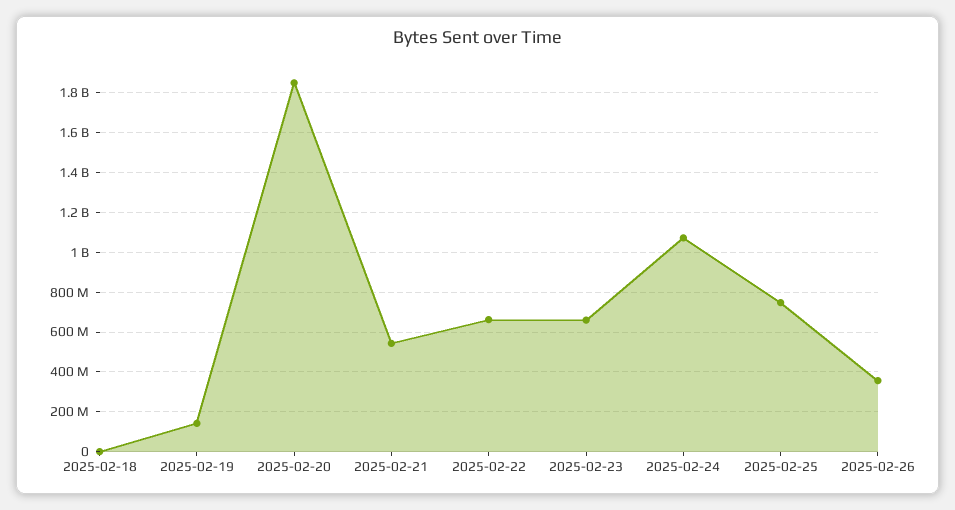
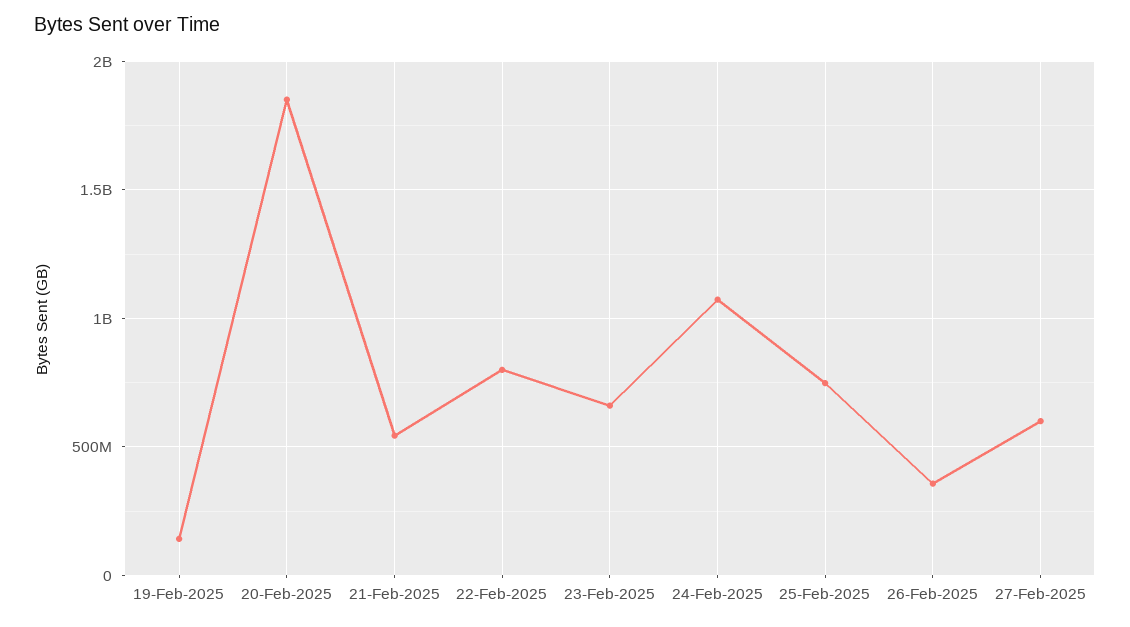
2025-02-18: 0 -> none
2025-02-22: 650000000 -> 800000000
27-Feb-2025: none -> 600000000

